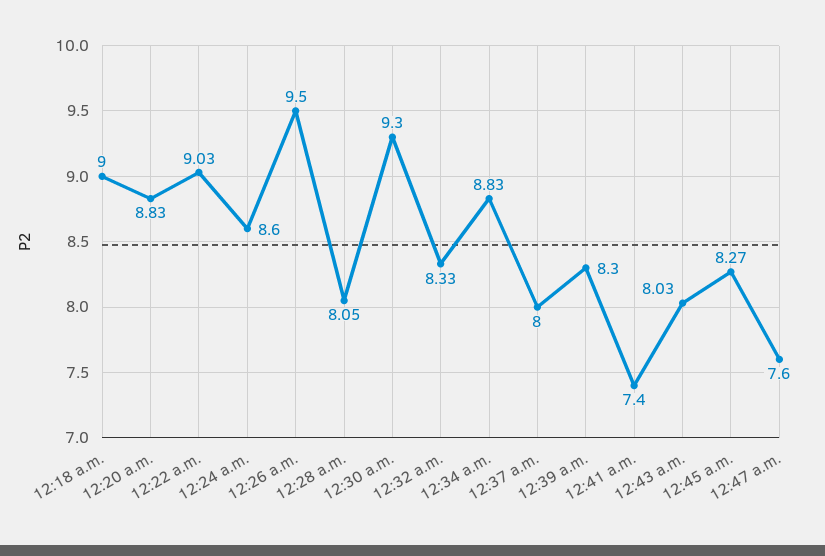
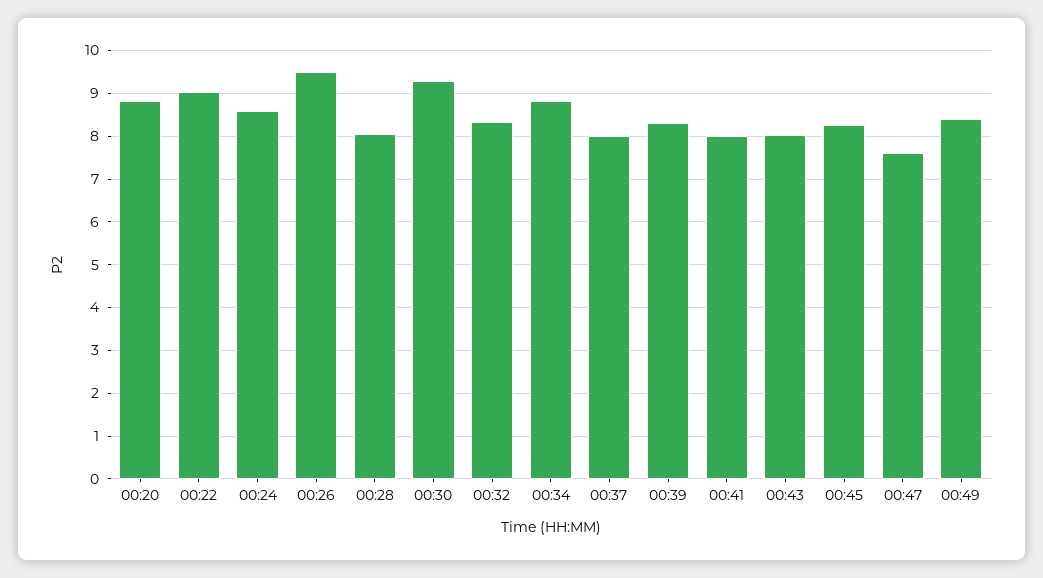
12:18 a.m.: 9 -> none
12:41 a.m.: 7.4 -> 8
00:49: none -> 8.4

